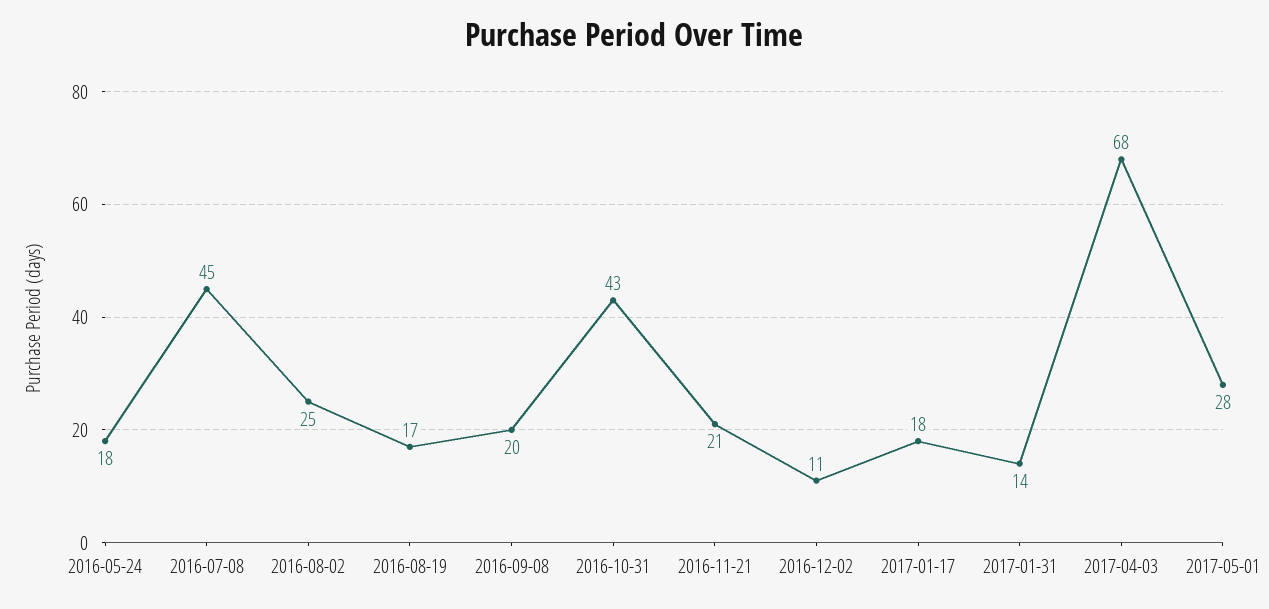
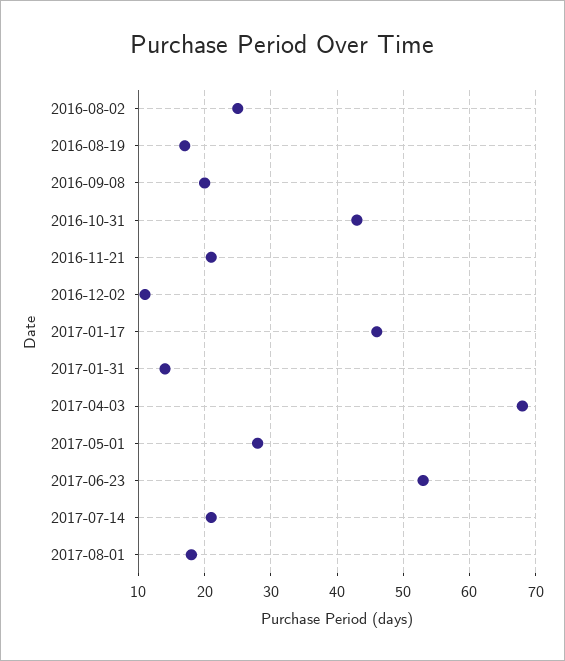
2016-05-24: 18 -> none
2016-07-08: 45 -> none
2017-01-17: 18 -> 46
2017-06-23: none -> 53
2017-07-14: none -> 21
2017-08-01: none -> 18

